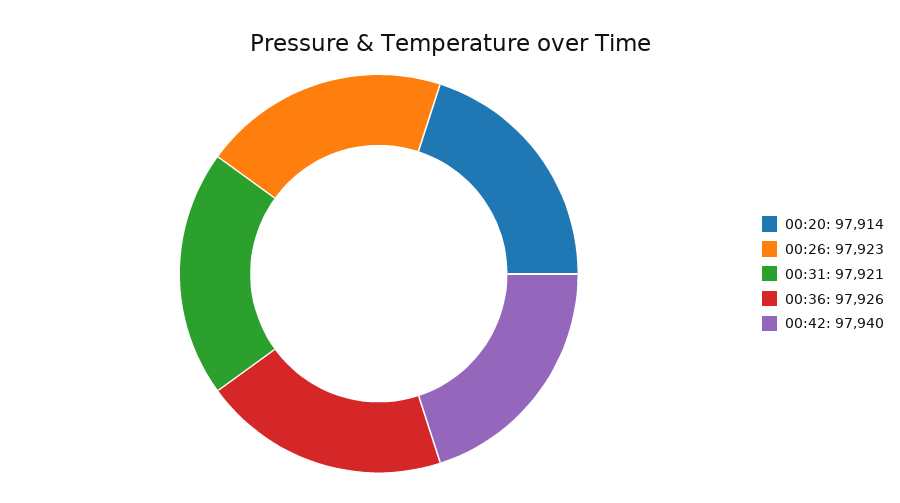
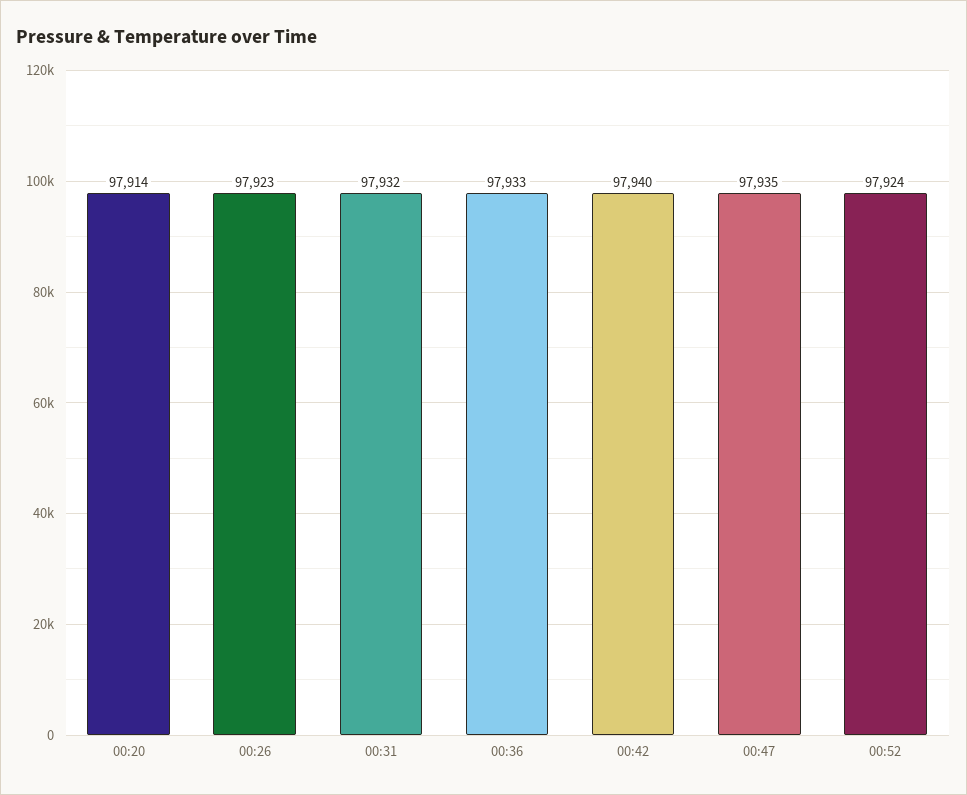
00:31: 97921 -> 97932
00:36: 97926 -> 97933
00:47: none -> 97935
00:52: none -> 97924

